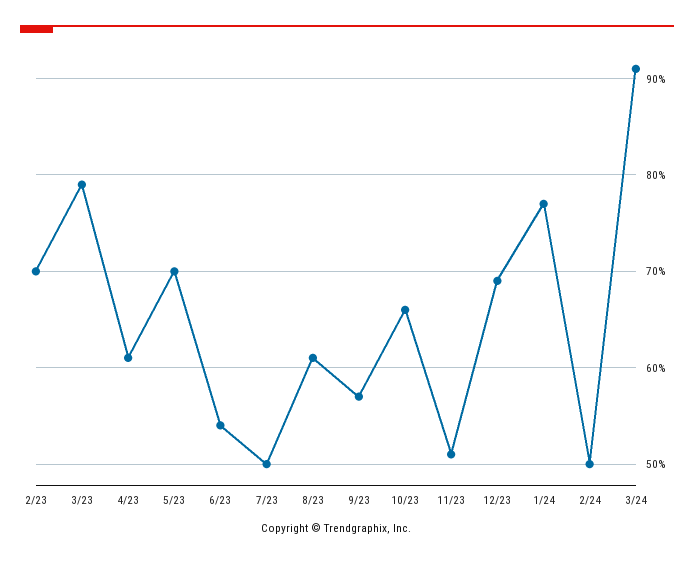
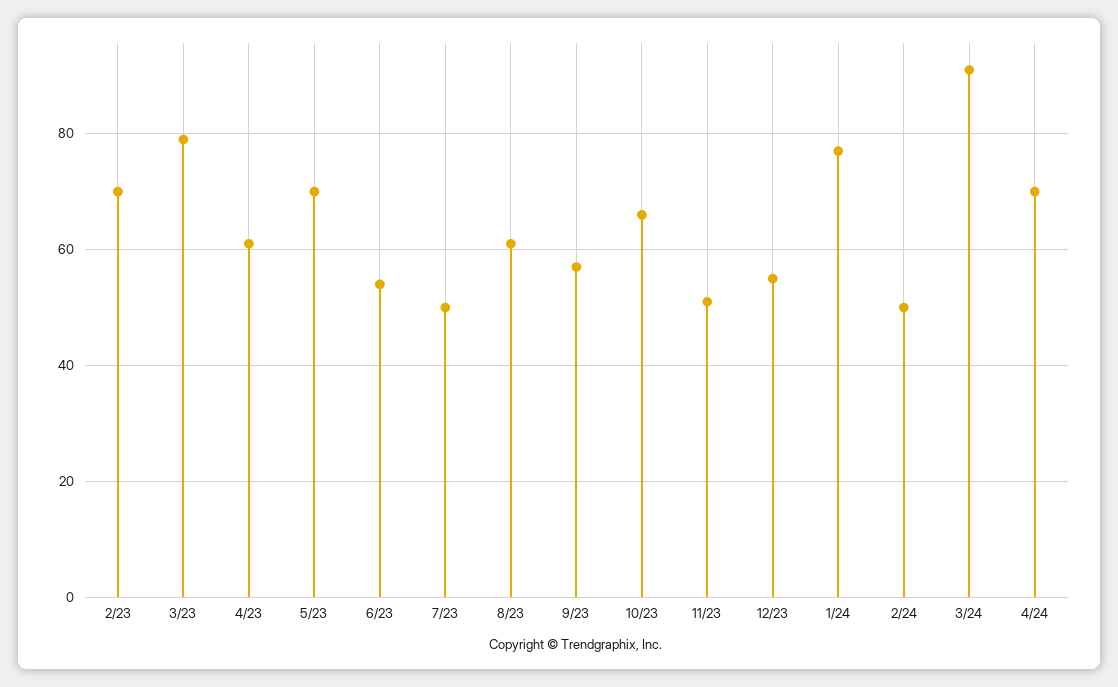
12/23: 69 -> 55
4/24: none -> 70

